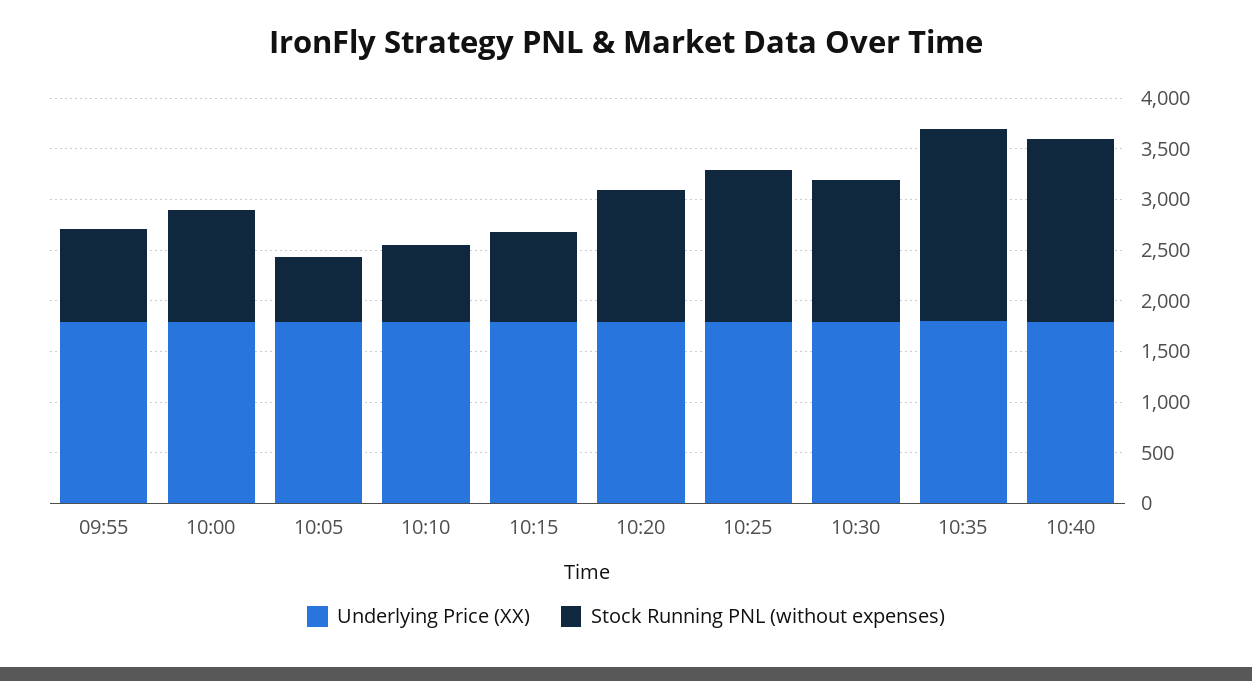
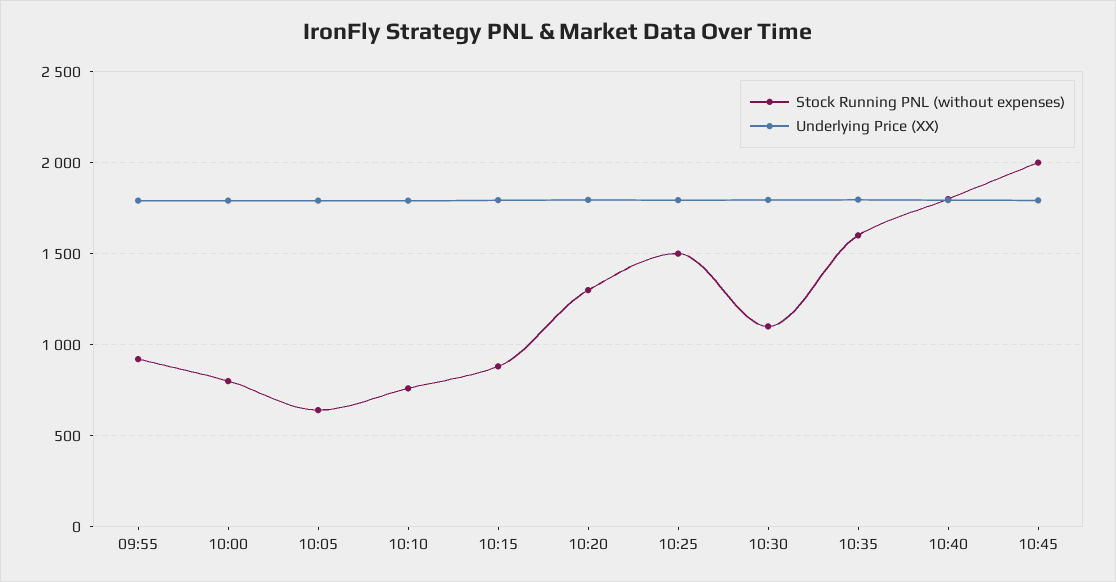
Stock Running PNL (without expenses), 10:00: 1100 -> 800
Stock Running PNL (without expenses), 10:30: 1400 -> 1100
Stock Running PNL (without expenses), 10:35: 1900 -> 1600
Stock Running PNL (without expenses), 10:45: none -> 2000
Underlying Price (XX), 10:45: none -> 1800

